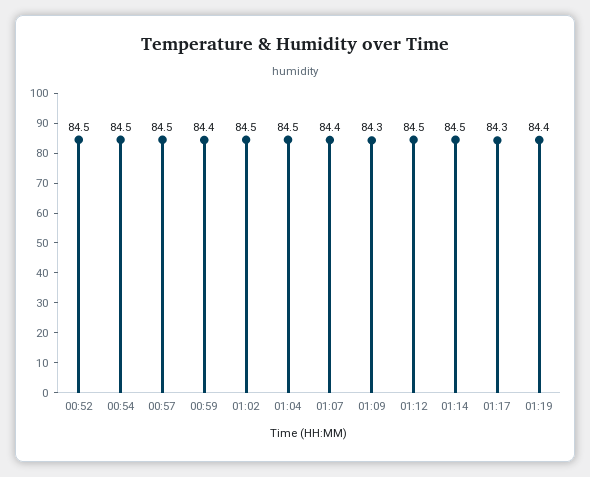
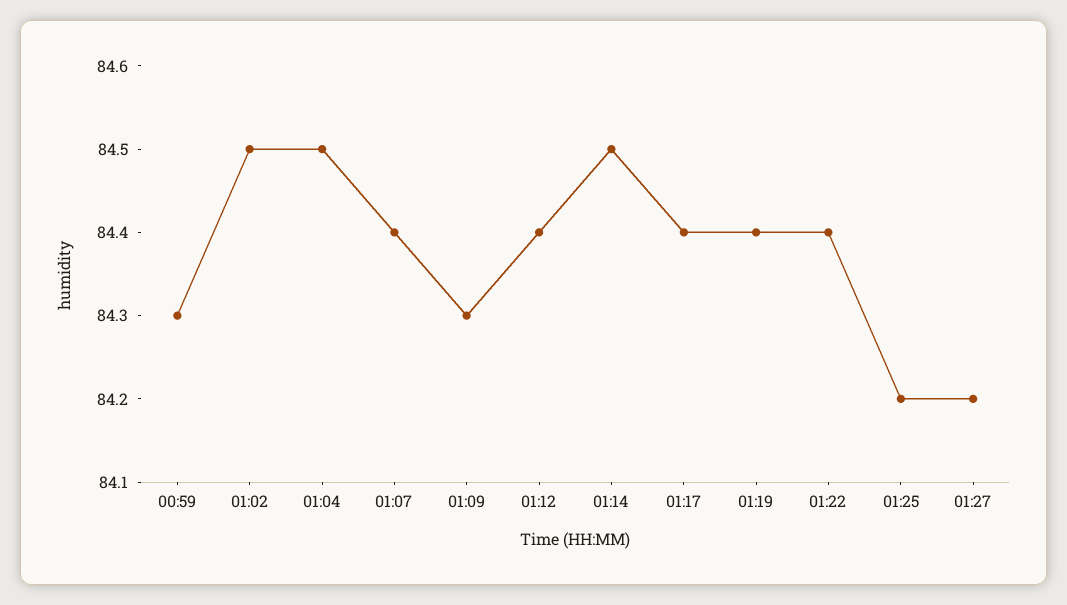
00:52: 84.5 -> none
00:54: 84.5 -> none
00:57: 84.5 -> none
00:59: 84.4 -> 84.3
01:12: 84.5 -> 84.4
01:17: 84.3 -> 84.4
01:22: none -> 84.4
01:25: none -> 84.2
01:27: none -> 84.2

